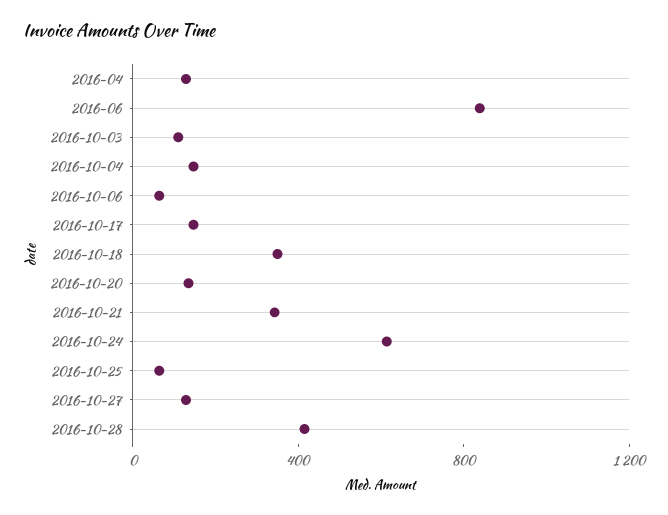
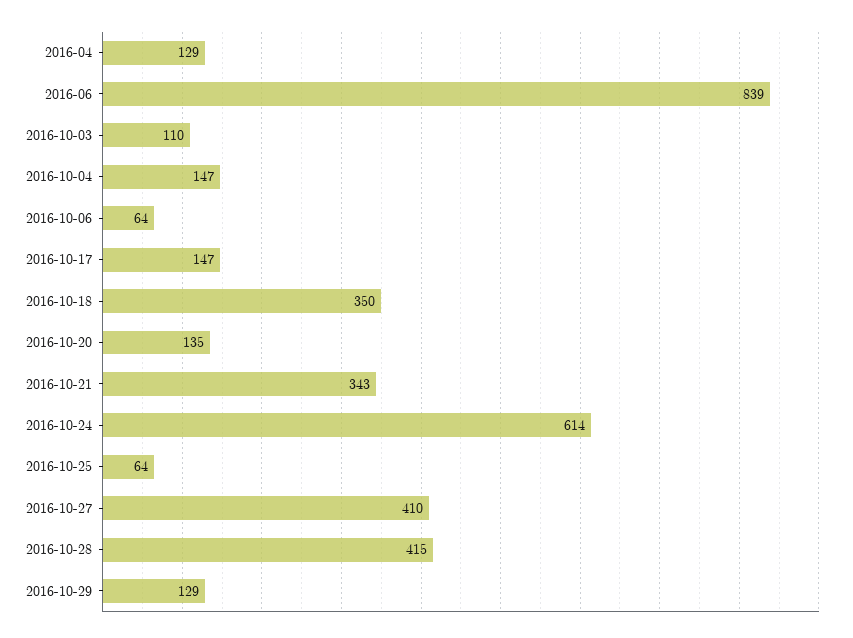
2016-10-27: 100 -> 410
2016-10-29: none -> 129

